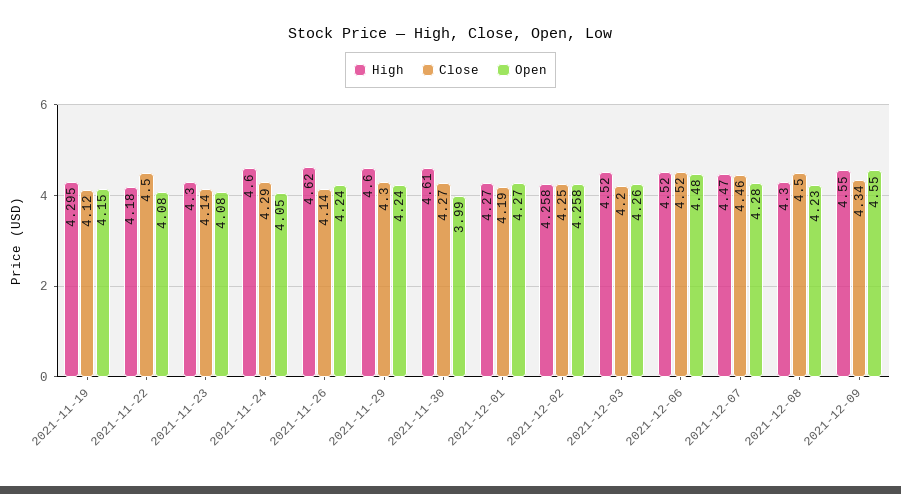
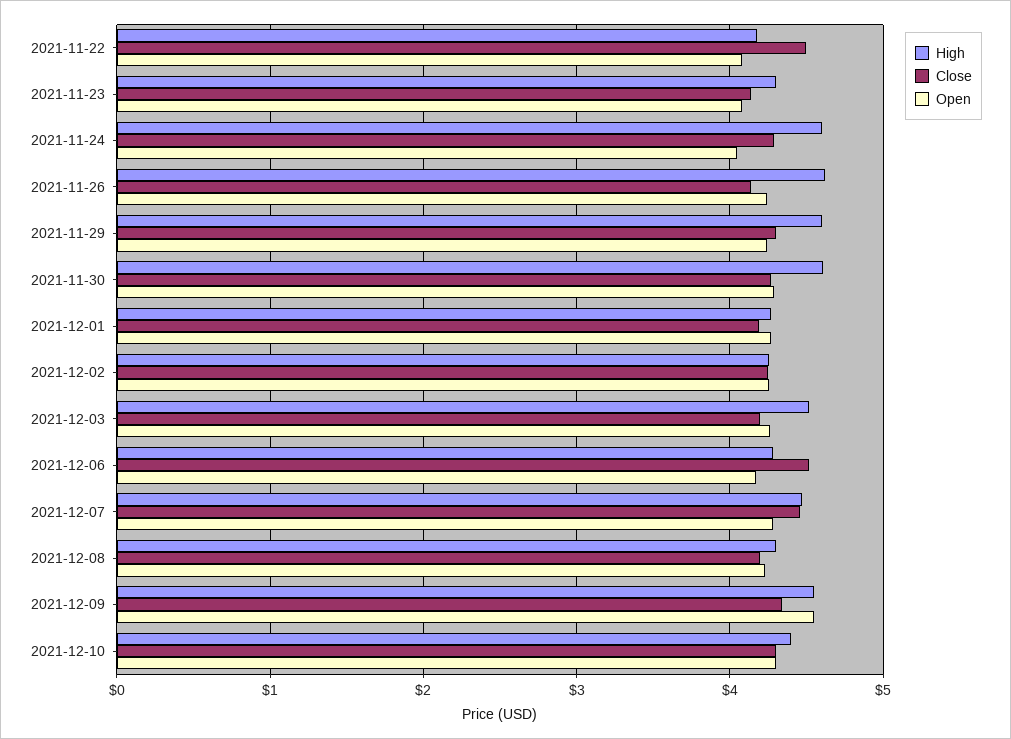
High, 2021-11-19: 4.295 -> none
Close, 2021-11-19: 4.12 -> none
Open, 2021-11-19: 4.15 -> none
Open, 2021-11-30: 3.99 -> 4.3
High, 2021-12-06: 4.52 -> 4.3
Open, 2021-12-06: 4.48 -> 4.2
Close, 2021-12-08: 4.5 -> 4.2
High, 2021-12-10: none -> 4.4
Close, 2021-12-10: none -> 4.3
Open, 2021-12-10: none -> 4.3

